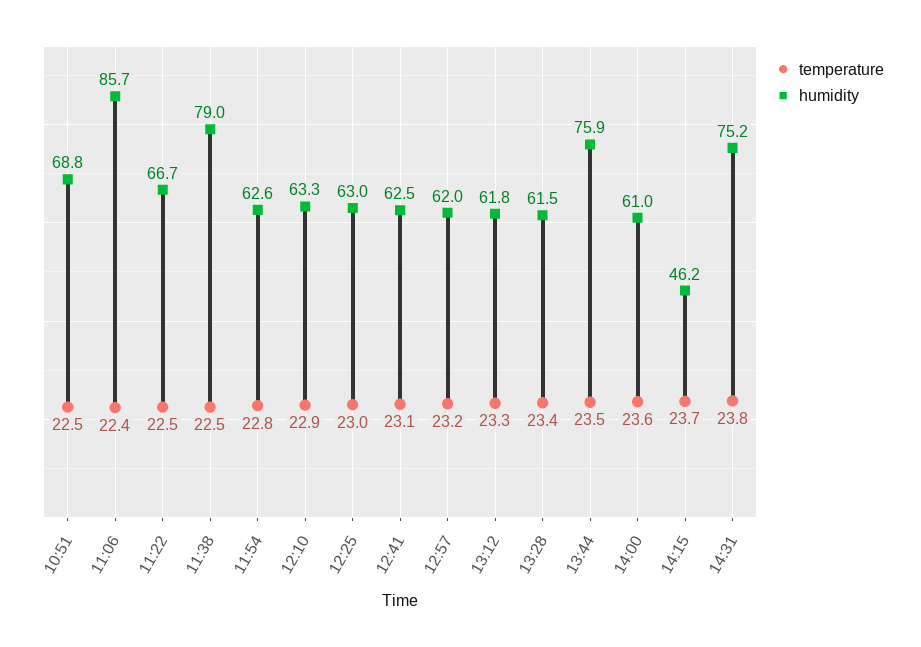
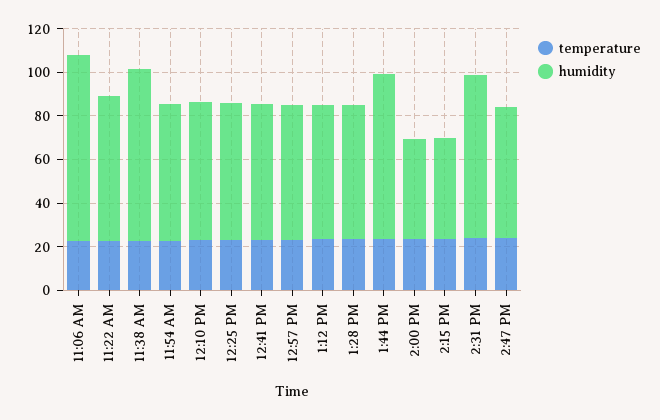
temperature, 10:51: 22.5 -> none
humidity, 10:51: 68.8 -> none
humidity, 14:00: 61 -> 45
temperature, 2:47 PM: none -> 25
humidity, 2:47 PM: none -> 60

